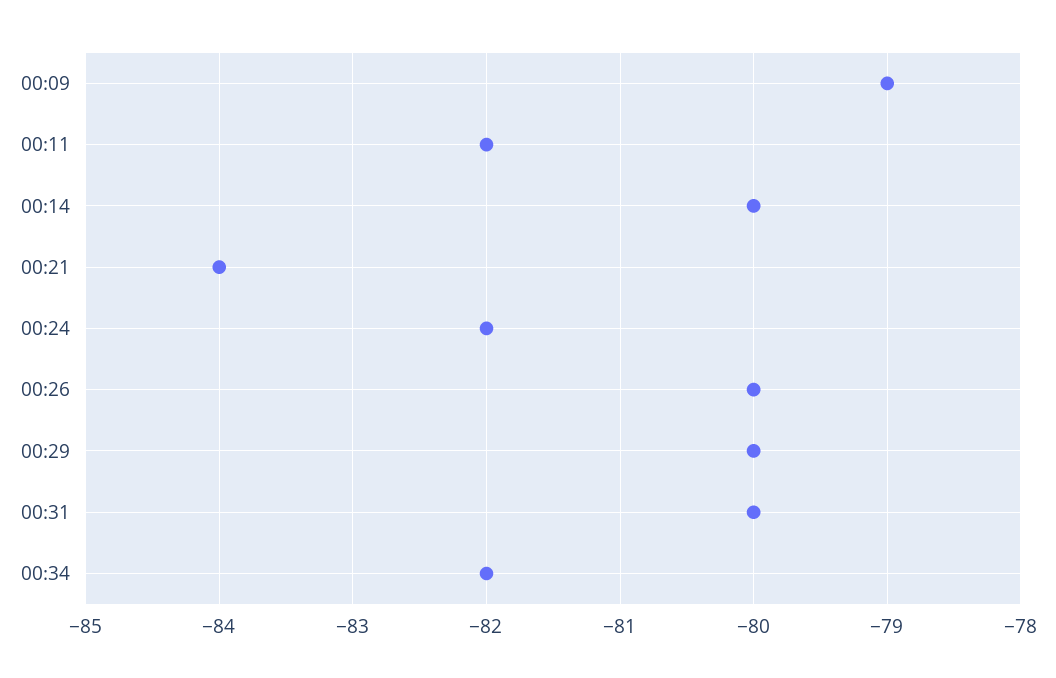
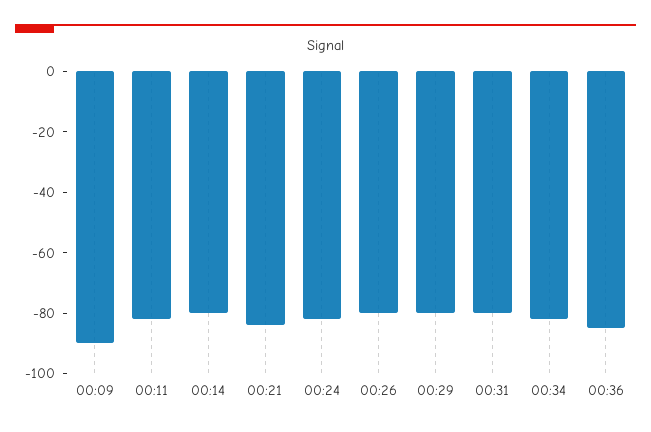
00:09: -79 -> -90
00:36: none -> -85

